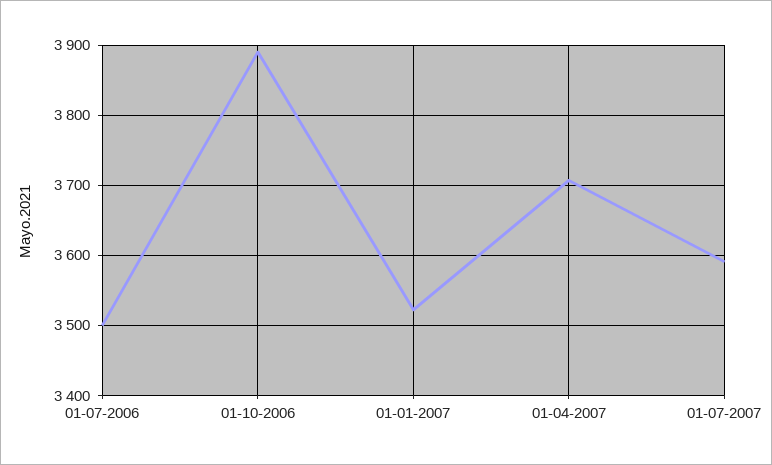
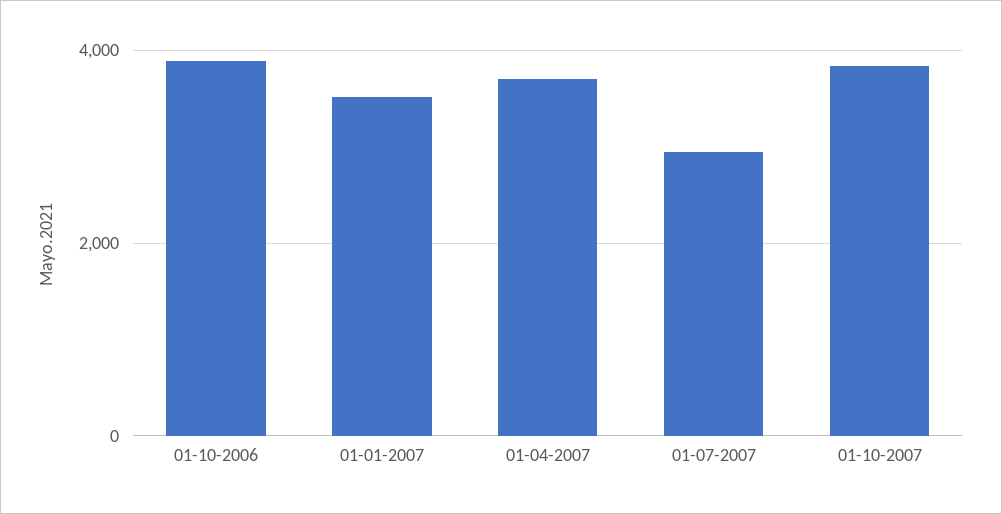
01-07-2006: 3500 -> none
01-07-2007: 3590 -> 3000
01-10-2007: none -> 3800

